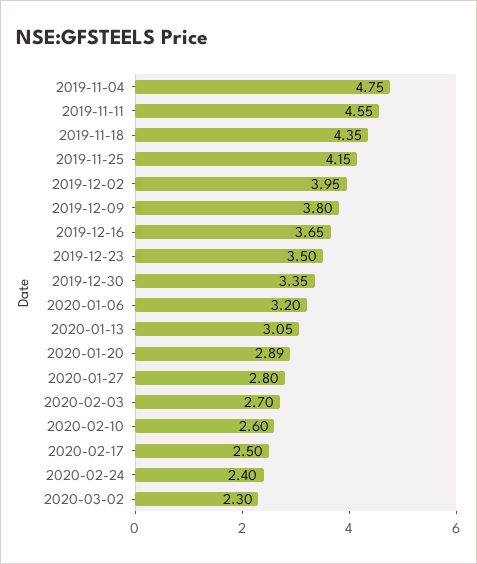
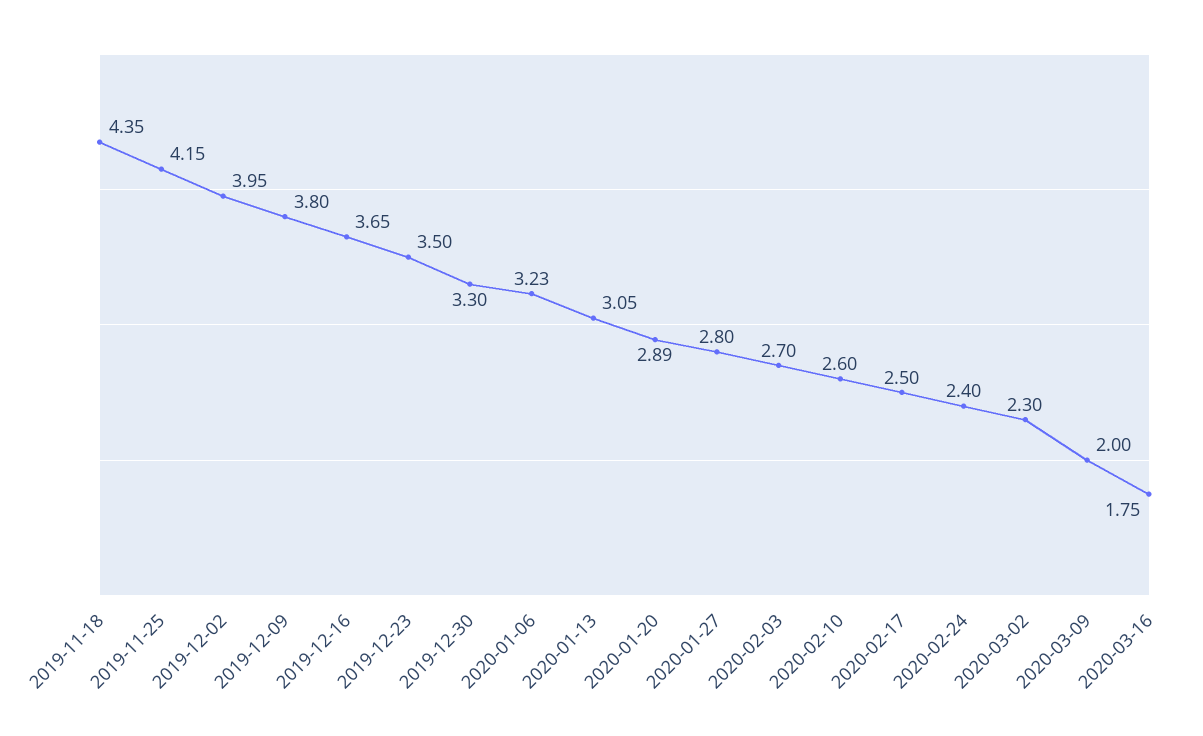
2019-11-04: 4.75 -> none
2019-11-11: 4.55 -> none
2019-12-30: 3.35 -> 3.3
2020-01-06: 3.2 -> 3.23
2020-03-09: none -> 2
2020-03-16: none -> 1.75

